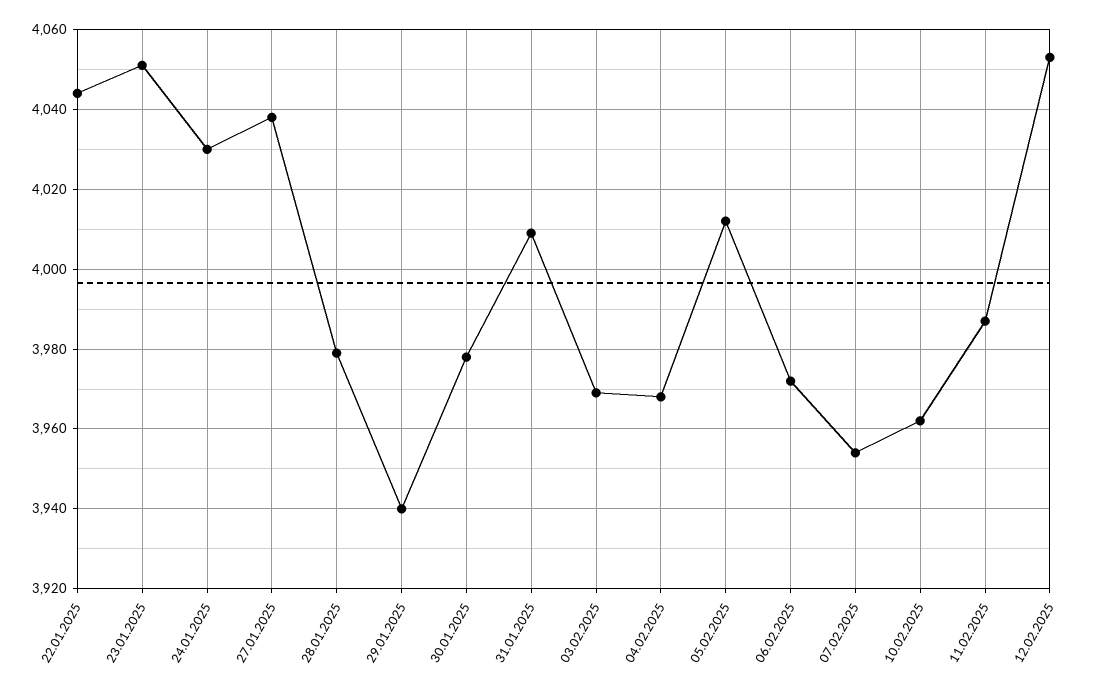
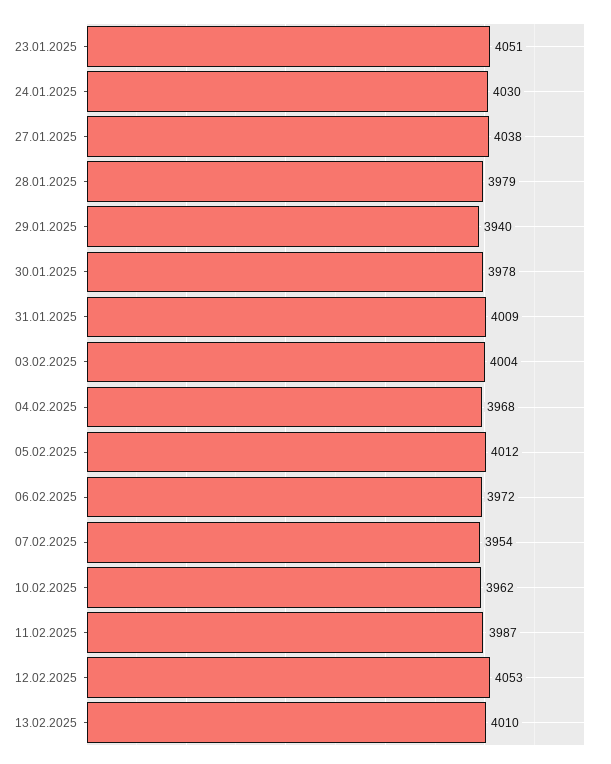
22.01.2025: 4045 -> none
03.02.2025: 3970 -> 4004
13.02.2025: none -> 4010

